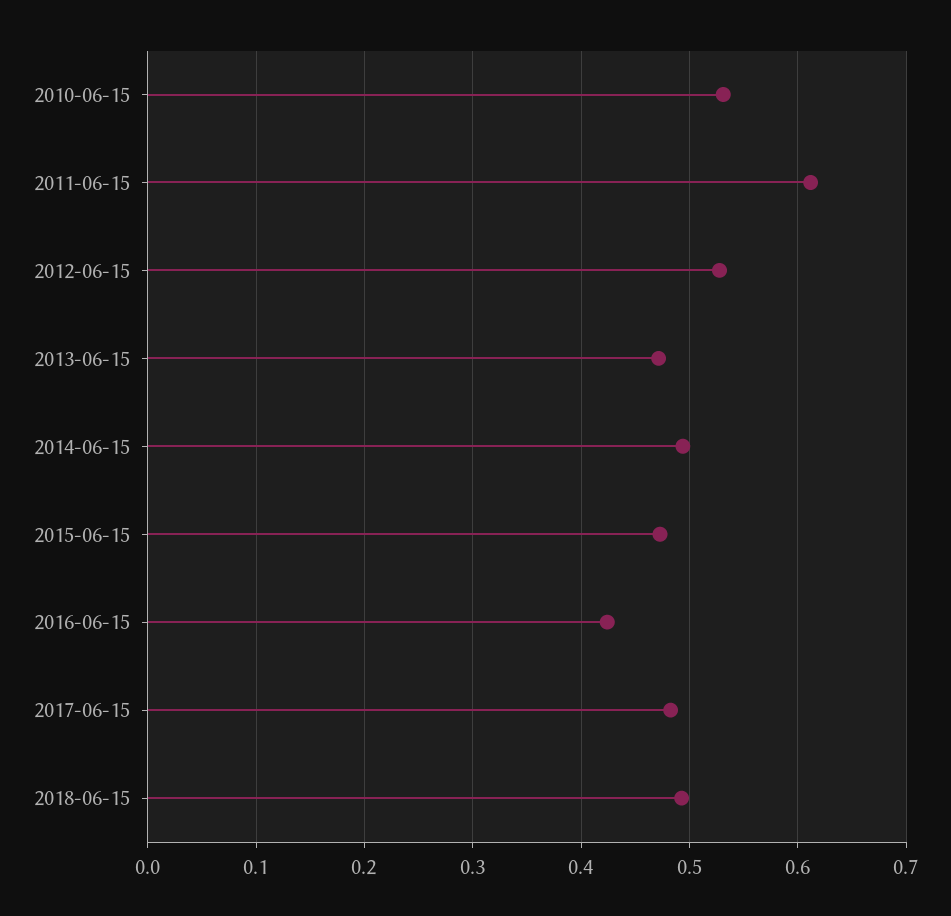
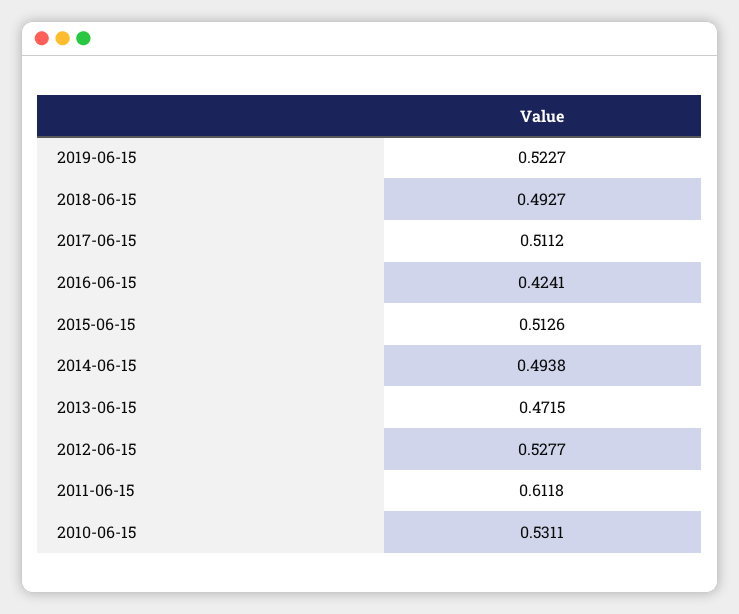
2015-06-15: 0.47 -> 0.5126
2017-06-15: 0.48 -> 0.5112
2019-06-15: none -> 0.5227

